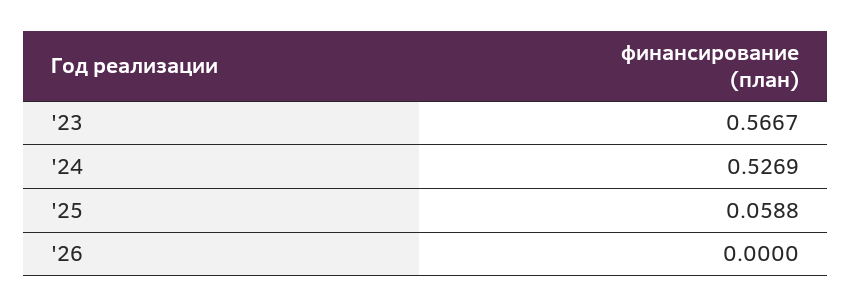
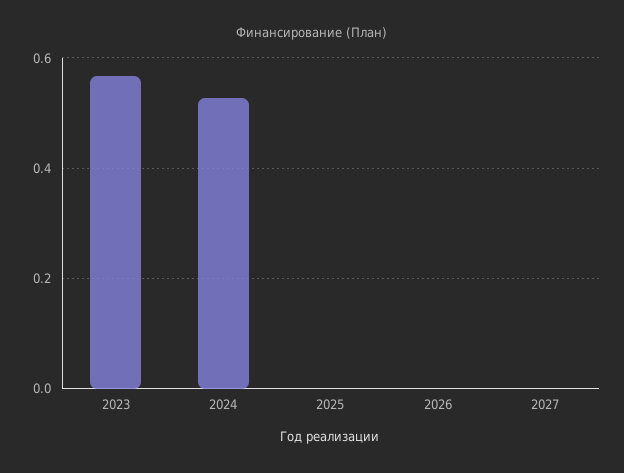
'25: 0.0588 -> 0
2027: none -> 0

